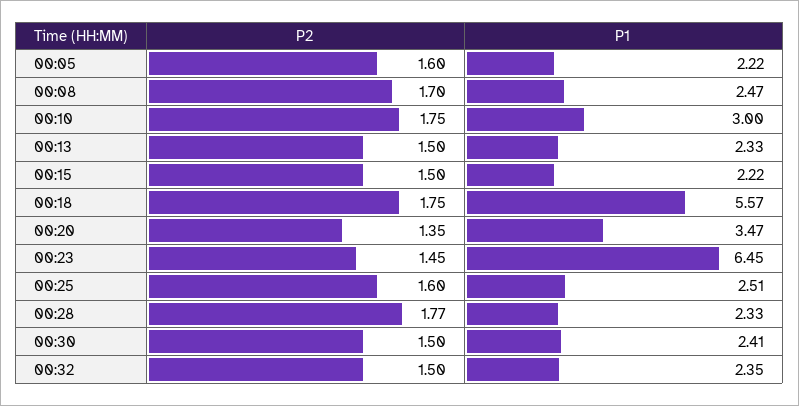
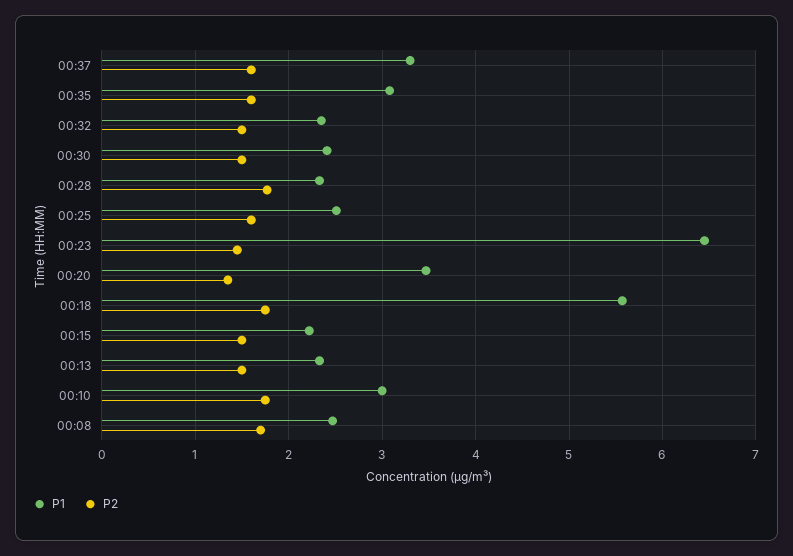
P2, 00:05: 1.6 -> none
P1, 00:05: 2.22 -> none
P1, 00:37: none -> 3.3
P2, 00:37: none -> 1.6
P1, 00:35: none -> 3.1
P2, 00:35: none -> 1.6

